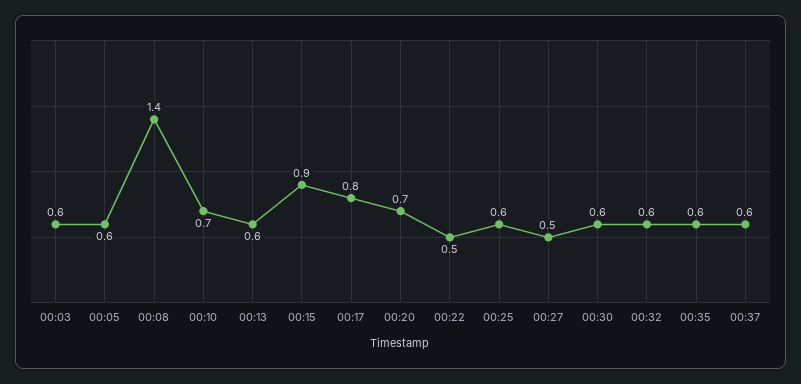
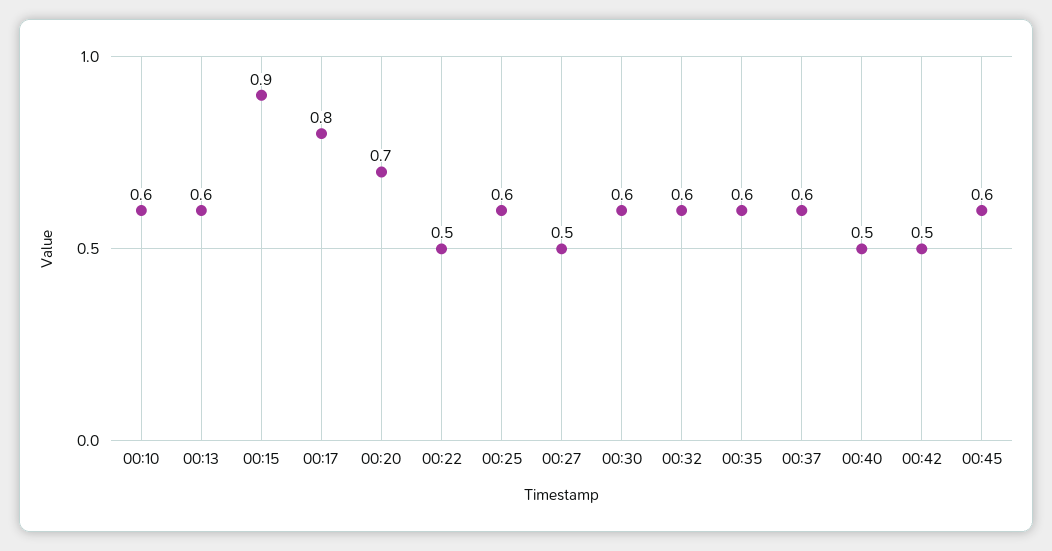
00:03: 0.6 -> none
00:05: 0.6 -> none
00:08: 1.4 -> none
00:10: 0.7 -> 0.6
00:40: none -> 0.5
00:42: none -> 0.5
00:45: none -> 0.6

